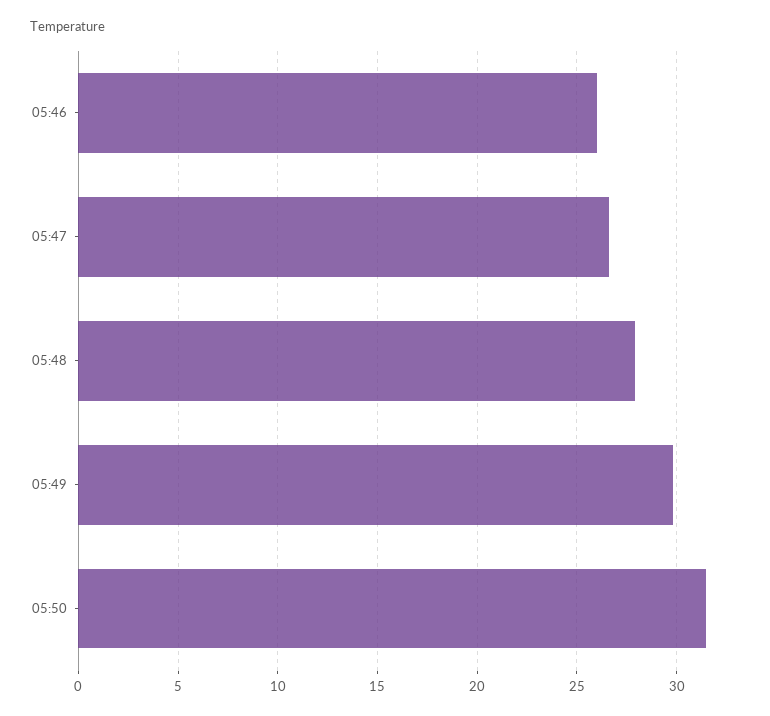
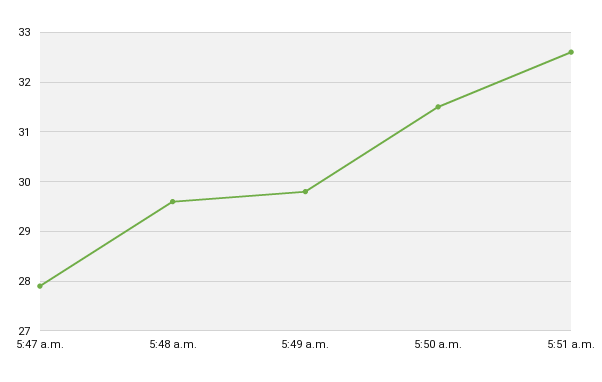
05:46: 26 -> none
05:47: 26.5 -> 28
05:48: 28 -> 29.5
5:51 a.m.: none -> 32.5

